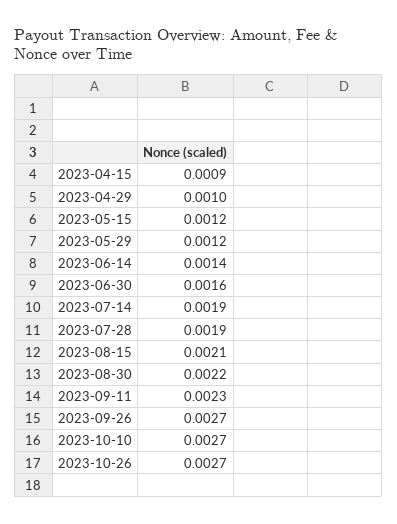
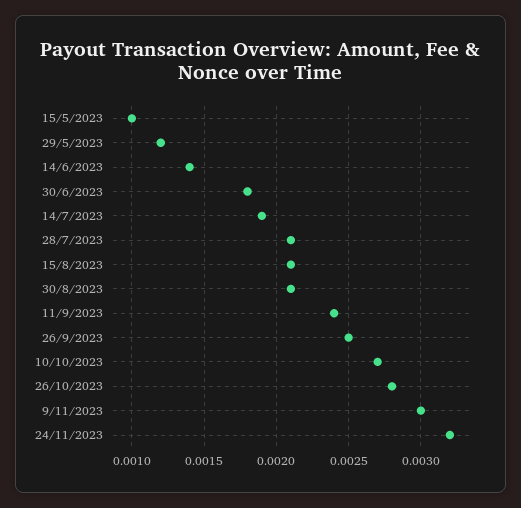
2023-04-15: 0.0009 -> none
2023-04-29: 0.001 -> none
2023-05-15: 0.0012 -> 0.001
2023-06-30: 0.0016 -> 0.0018
2023-07-28: 0.0019 -> 0.0021
2023-08-30: 0.0022 -> 0.0021
2023-09-11: 0.0023 -> 0.0024
2023-09-26: 0.0027 -> 0.0025
2023-10-26: 0.0027 -> 0.0028
9/11/2023: none -> 0.003
24/11/2023: none -> 0.0032

